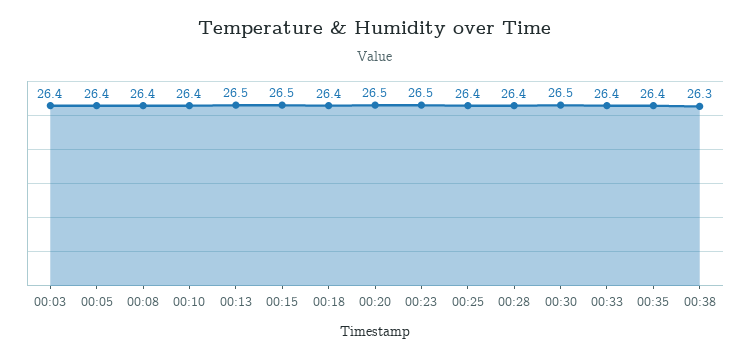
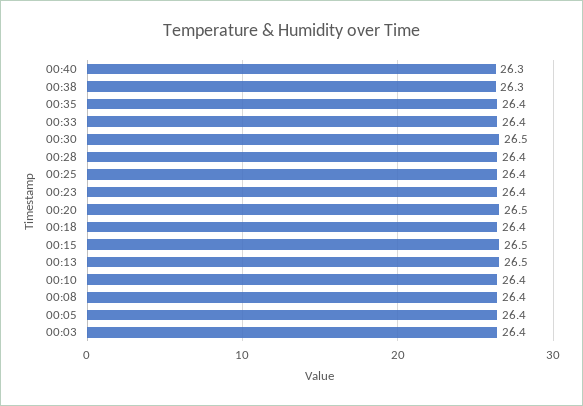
00:23: 26.5 -> 26.4
00:40: none -> 26.3

